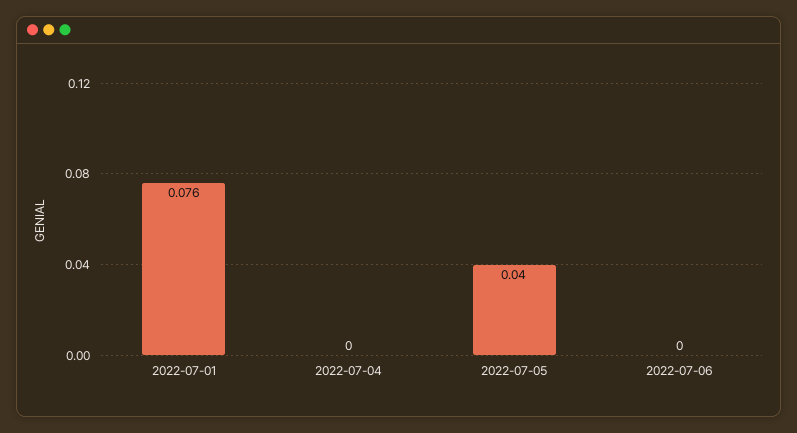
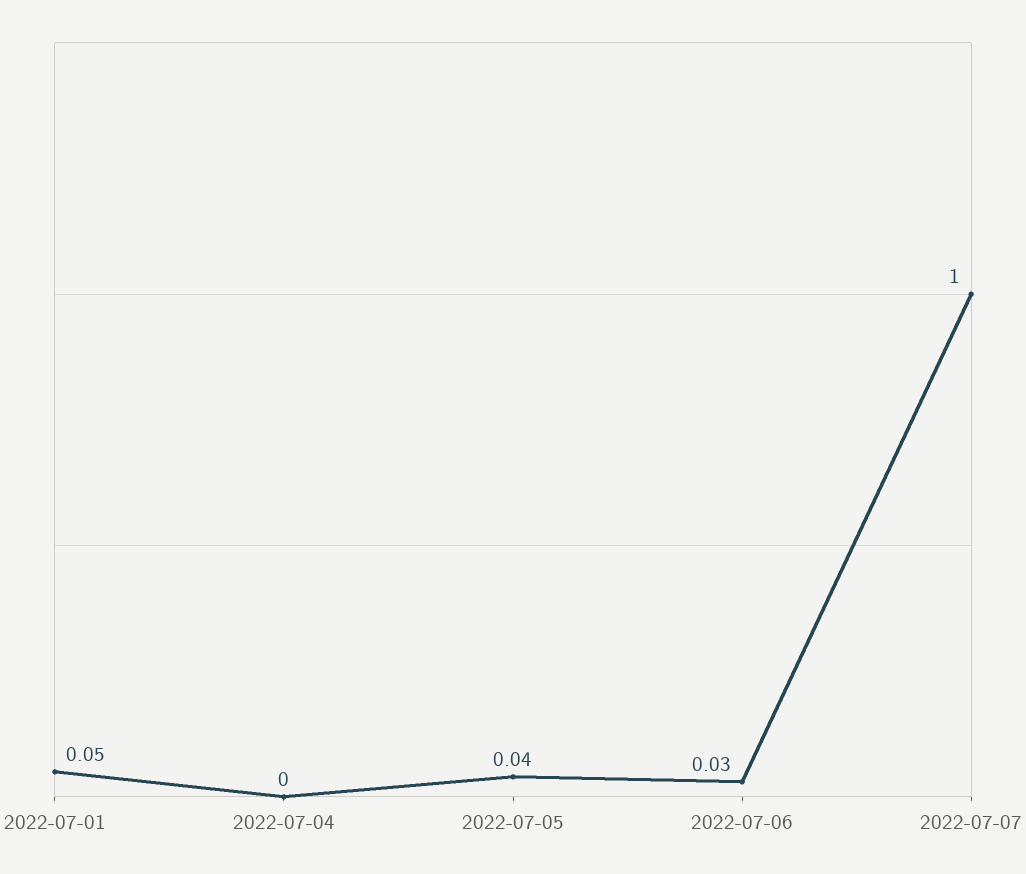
2022-07-01: 0.076 -> 0.05
2022-07-06: 0 -> 0.03
2022-07-07: none -> 1

